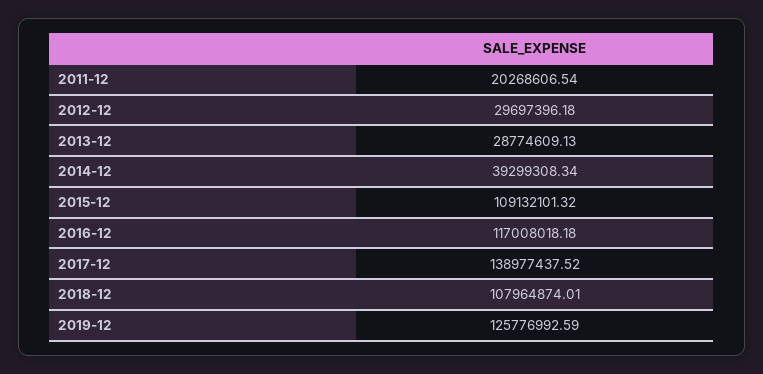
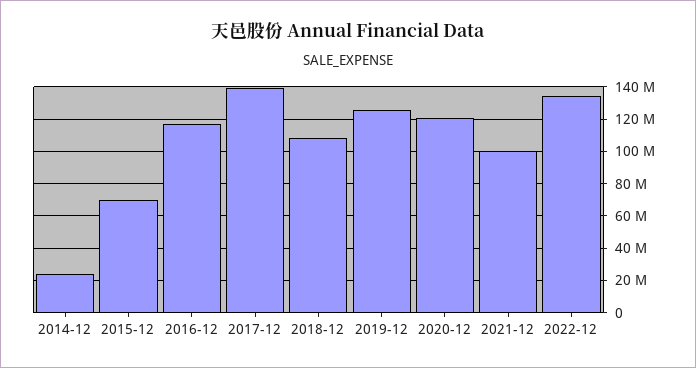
2011-12: 20268606.54 -> none
2012-12: 29697396.18 -> none
2013-12: 28774609.13 -> none
2014-12: 39299308.34 -> 25000000
2015-12: 109132101.32 -> 70000000
2020-12: none -> 120000000
2021-12: none -> 100000000
2022-12: none -> 135000000

